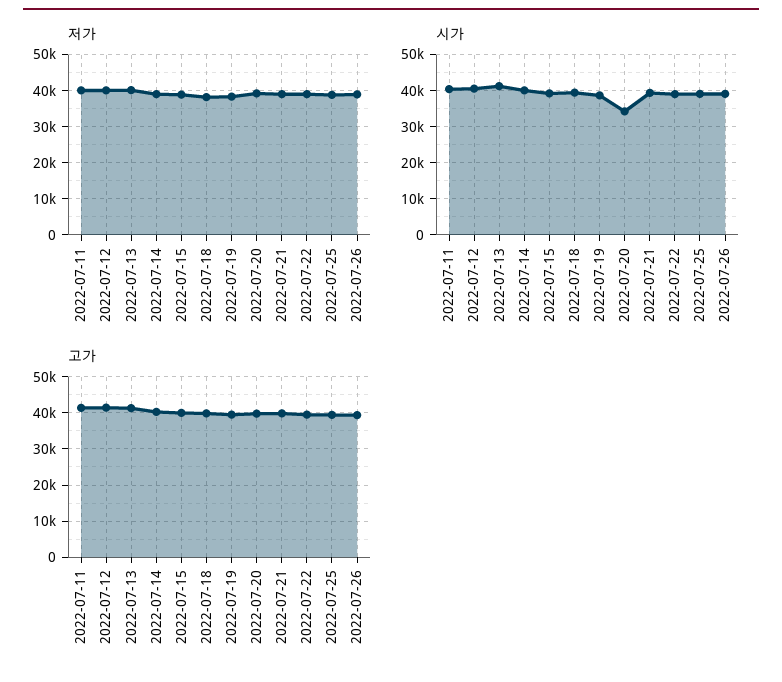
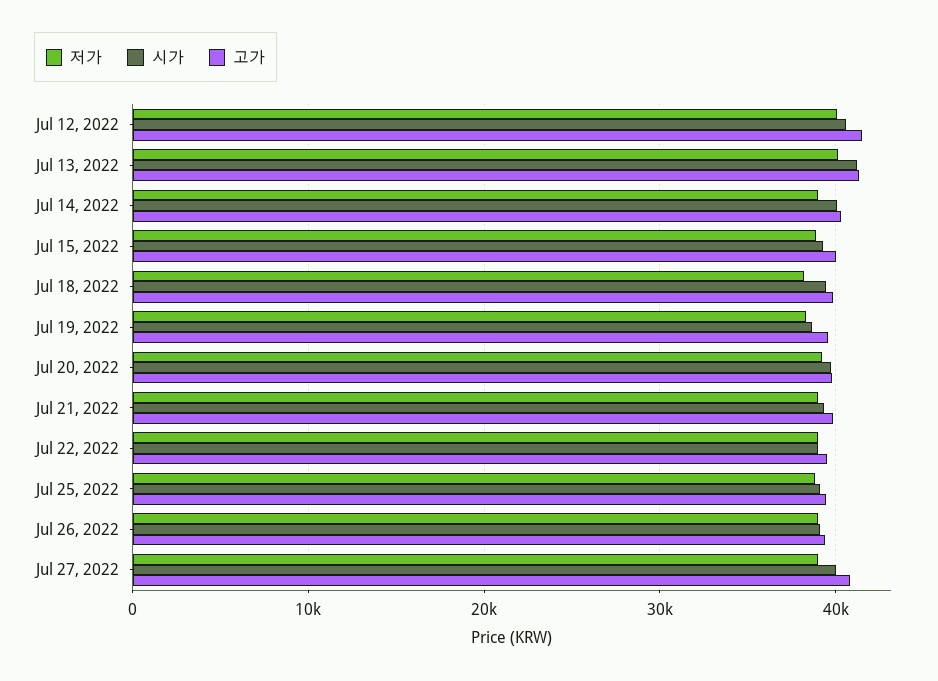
저가, 2022-07-11: 40000 -> none
시가, 2022-07-11: 40000 -> none
시가, 2022-07-20: 34000 -> 40000
고가, 2022-07-11: 42000 -> none
저가, Jul 27, 2022: none -> 39000
시가, Jul 27, 2022: none -> 40000
고가, Jul 27, 2022: none -> 41000

